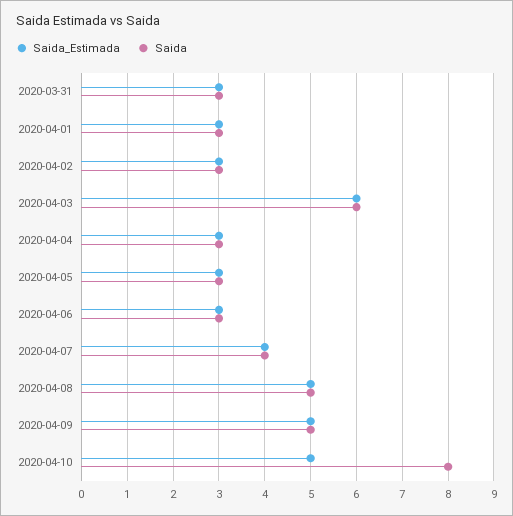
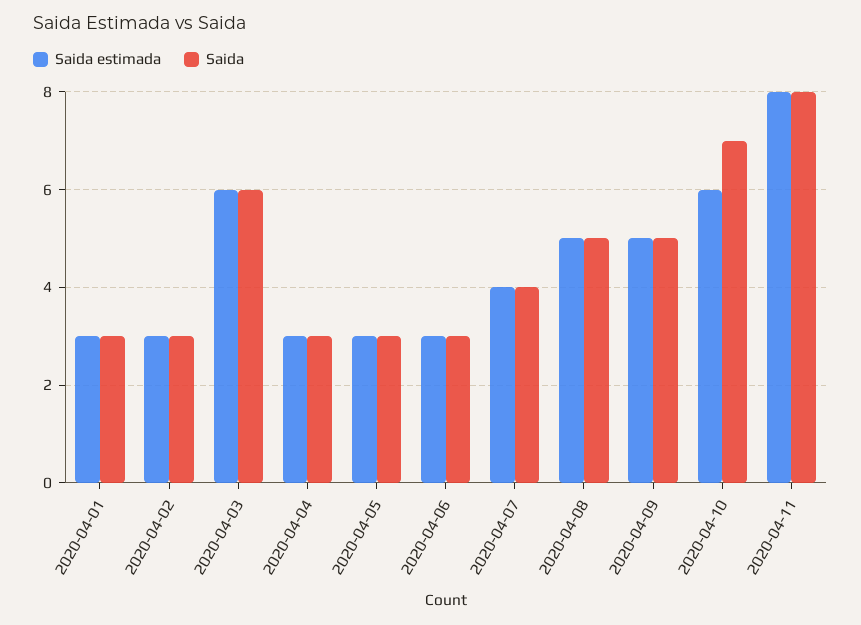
Saida_Estimada, 2020-03-31: 3 -> none
Saida, 2020-03-31: 3 -> none
Saida_Estimada, 2020-04-10: 5 -> 6
Saida, 2020-04-10: 8 -> 7
Saida_Estimada, 2020-04-11: none -> 8
Saida, 2020-04-11: none -> 8

